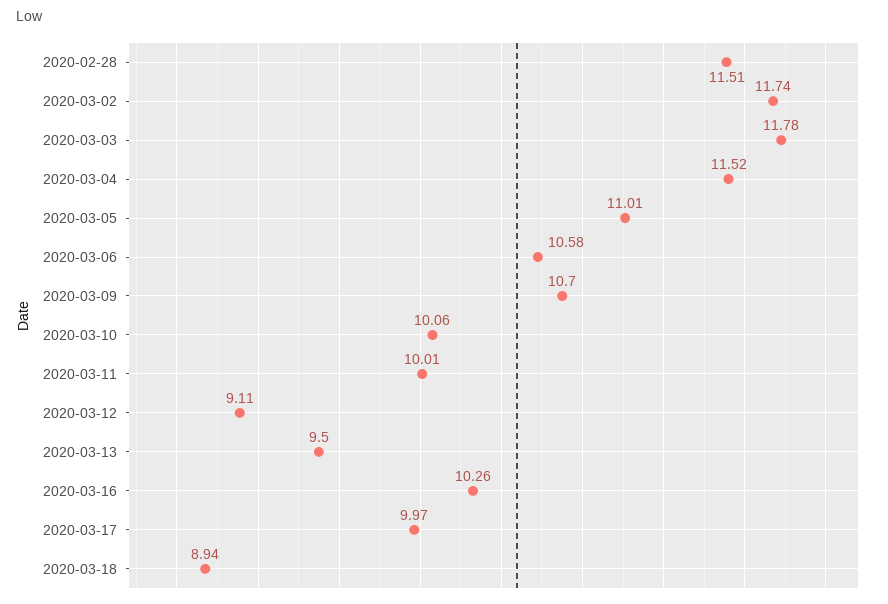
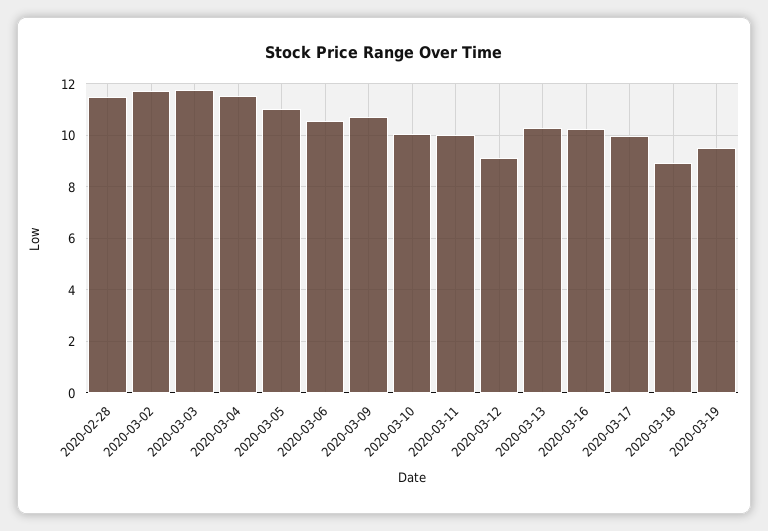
2020-03-13: 9.5 -> 10.25
2020-03-19: none -> 9.5

